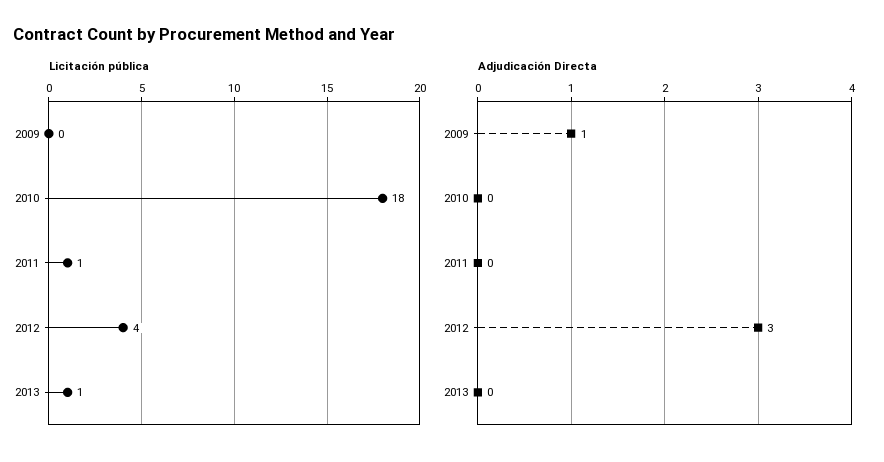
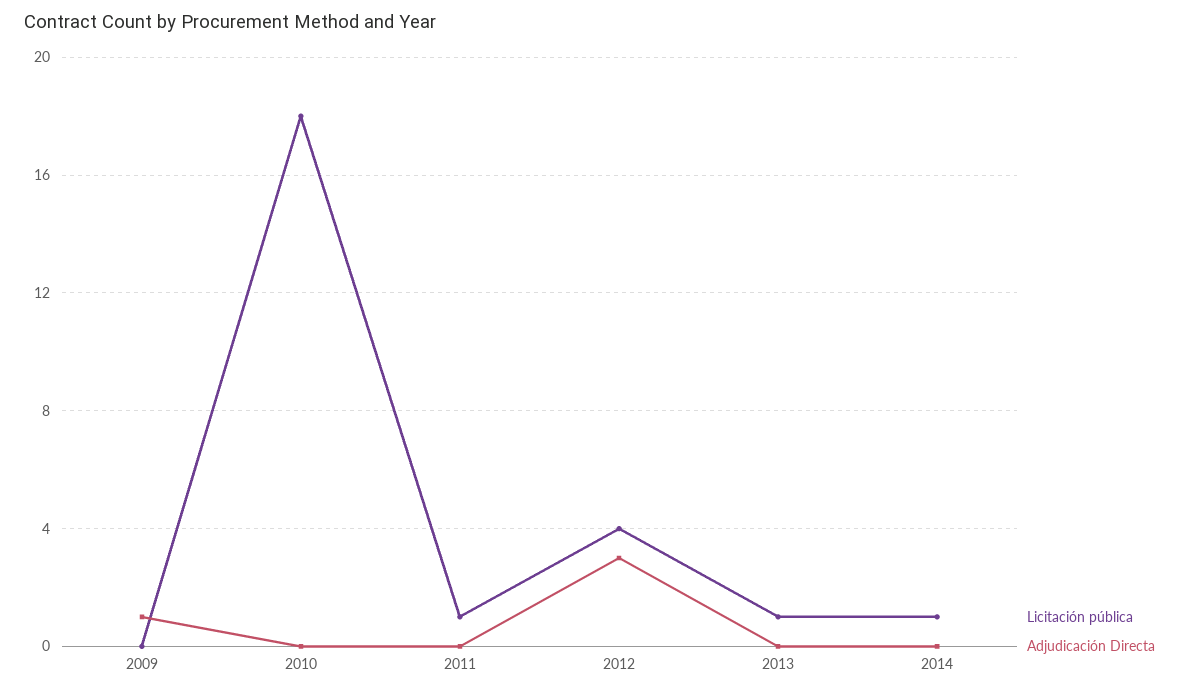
Licitación pública, 2014: none -> 1
Adjudicación Directa, 2014: none -> 0

